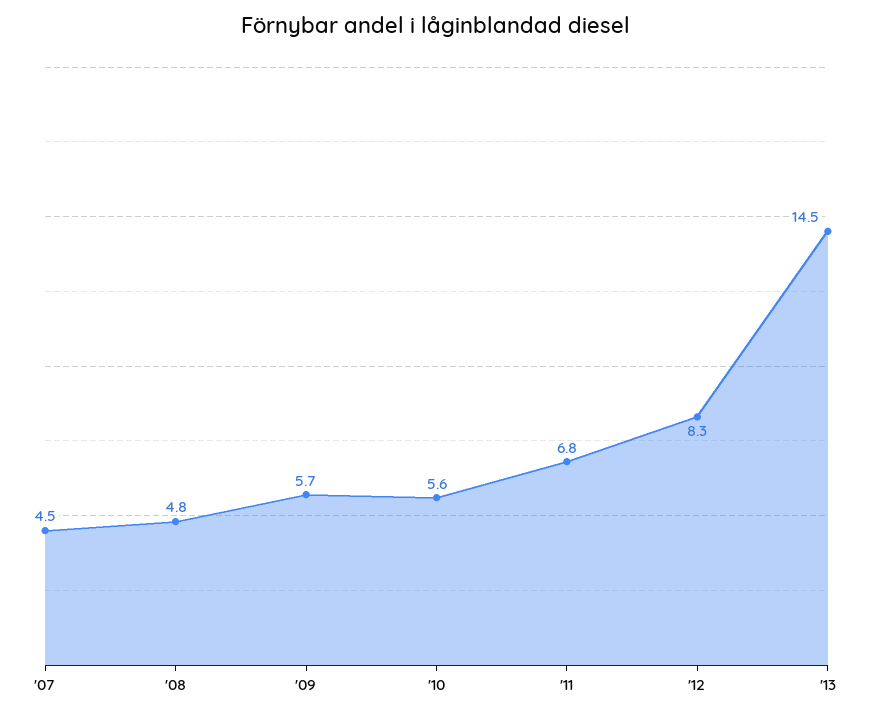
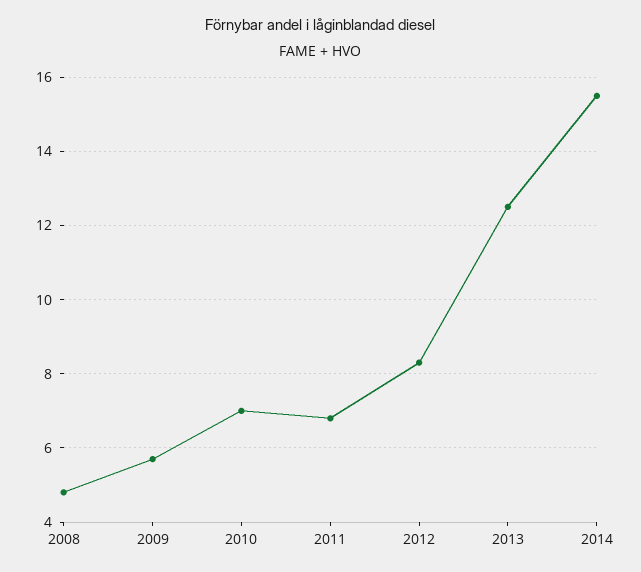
'07: 4.5 -> none
'10: 5.6 -> 7
'13: 14.5 -> 12.5
2014: none -> 15.5

